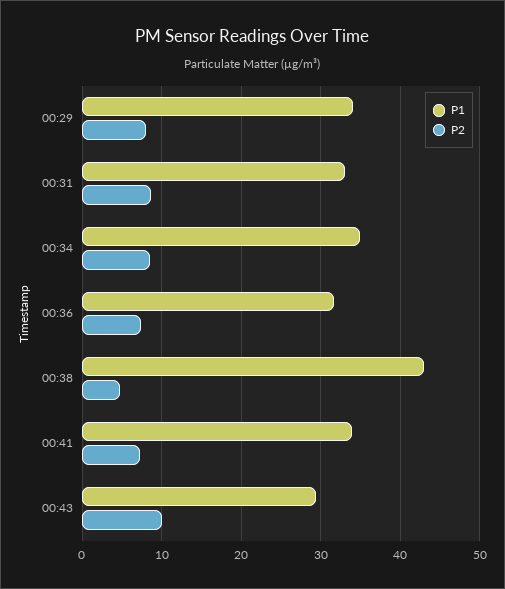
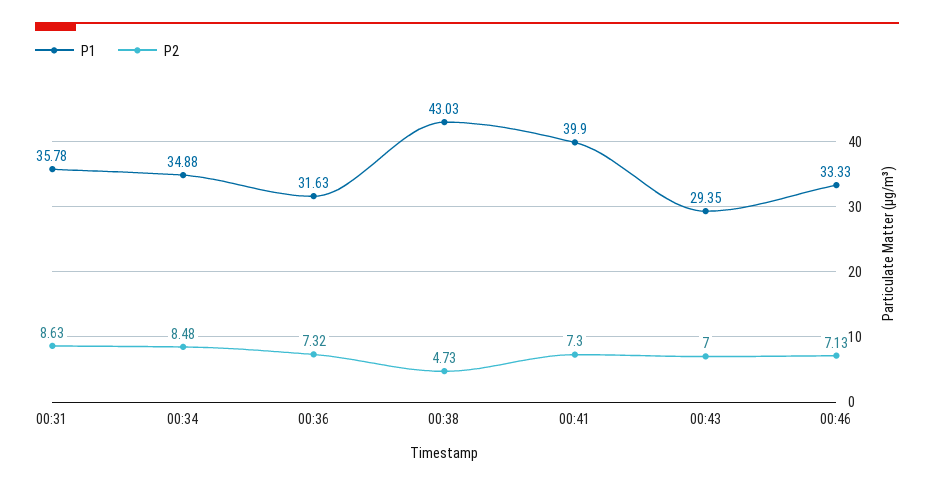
P1, 00:29: 34 -> none
P2, 00:29: 8 -> none
P1, 00:31: 33 -> 35.78
P1, 00:41: 34 -> 39.9
P2, 00:43: 10 -> 7
P1, 00:46: none -> 33.33
P2, 00:46: none -> 7.13

